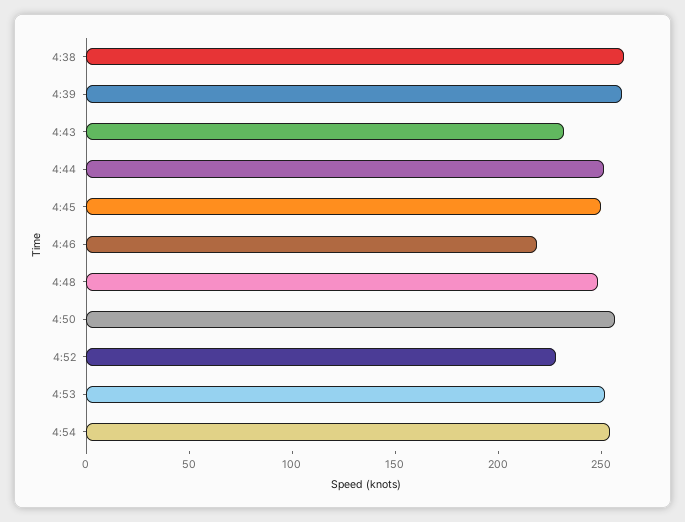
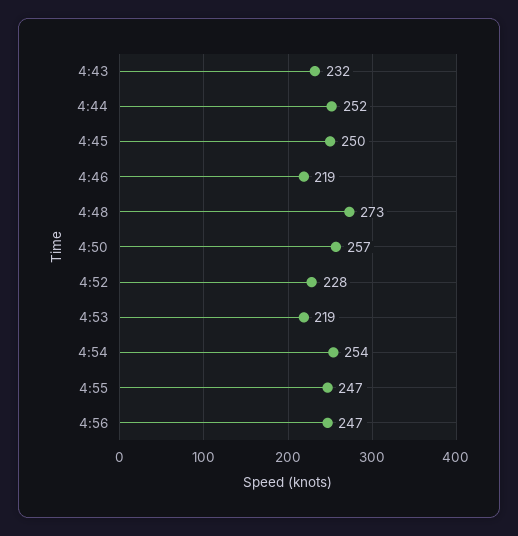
4:38: 260 -> none
4:39: 260 -> none
4:48: 250 -> 273
4:53: 250 -> 219
4:55: none -> 247
4:56: none -> 247

